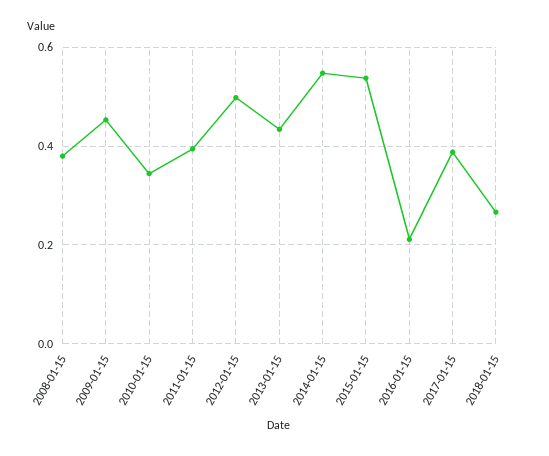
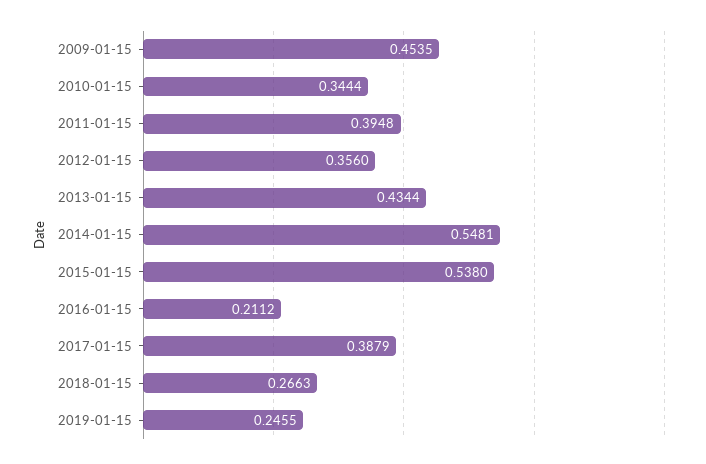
2008-01-15: 0.38 -> none
2012-01-15: 0.5 -> 0.356
2019-01-15: none -> 0.2455

